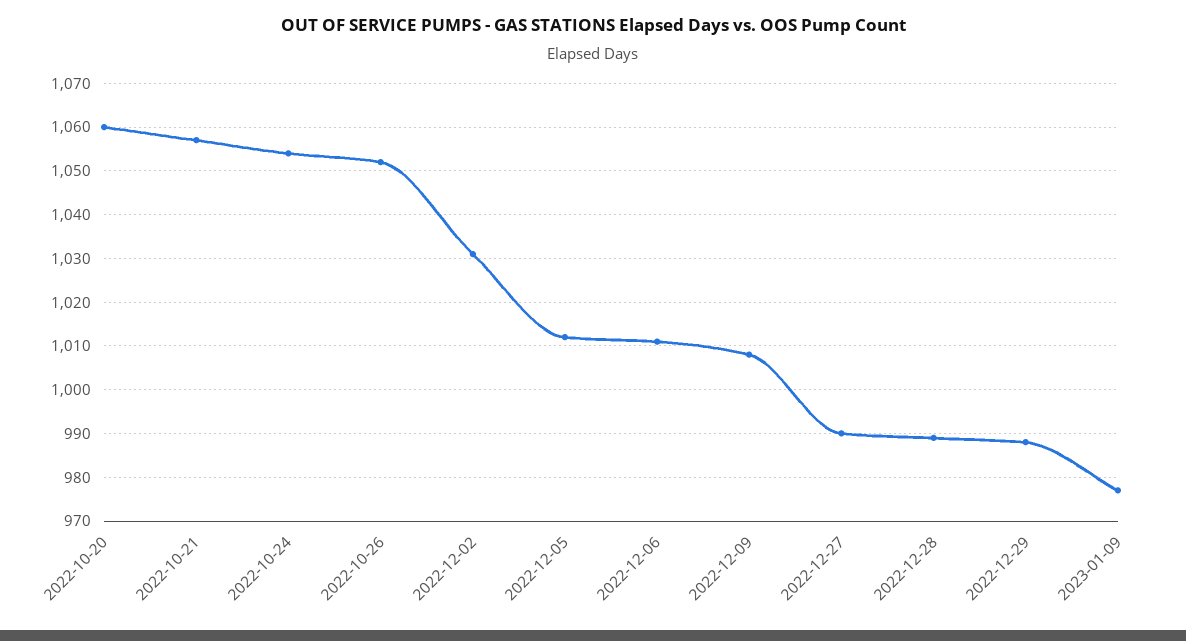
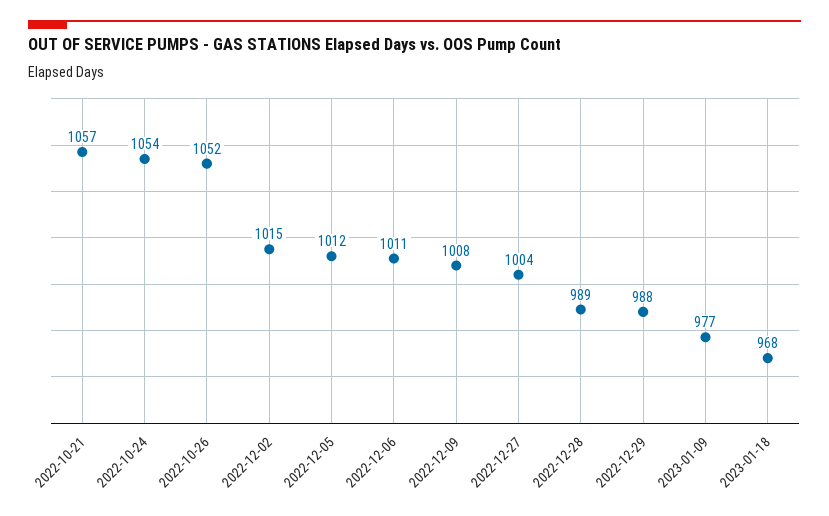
2022-10-20: 1060 -> none
2022-12-02: 1030 -> 1015
2022-12-27: 990 -> 1004
2023-01-18: none -> 968

